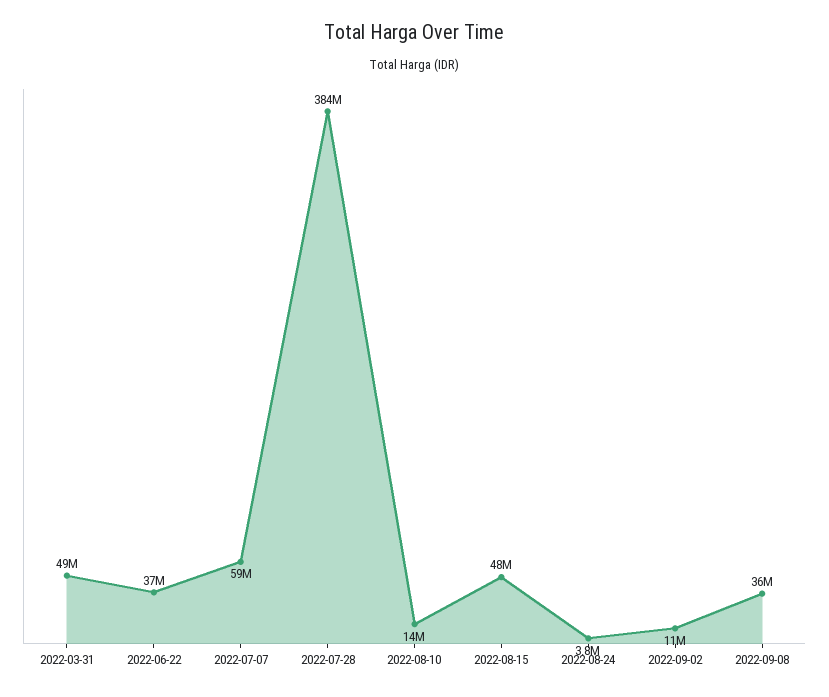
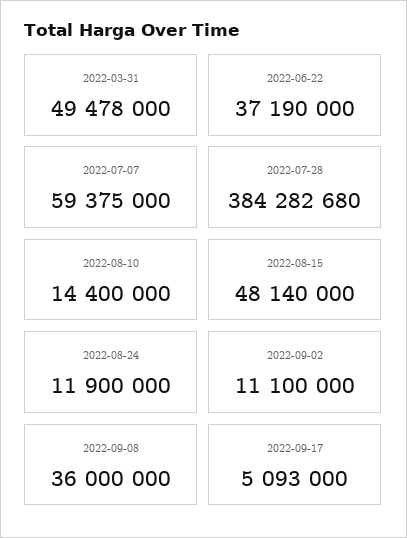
2022-08-24: 3800000 -> 11900000
2022-09-17: none -> 5093000

